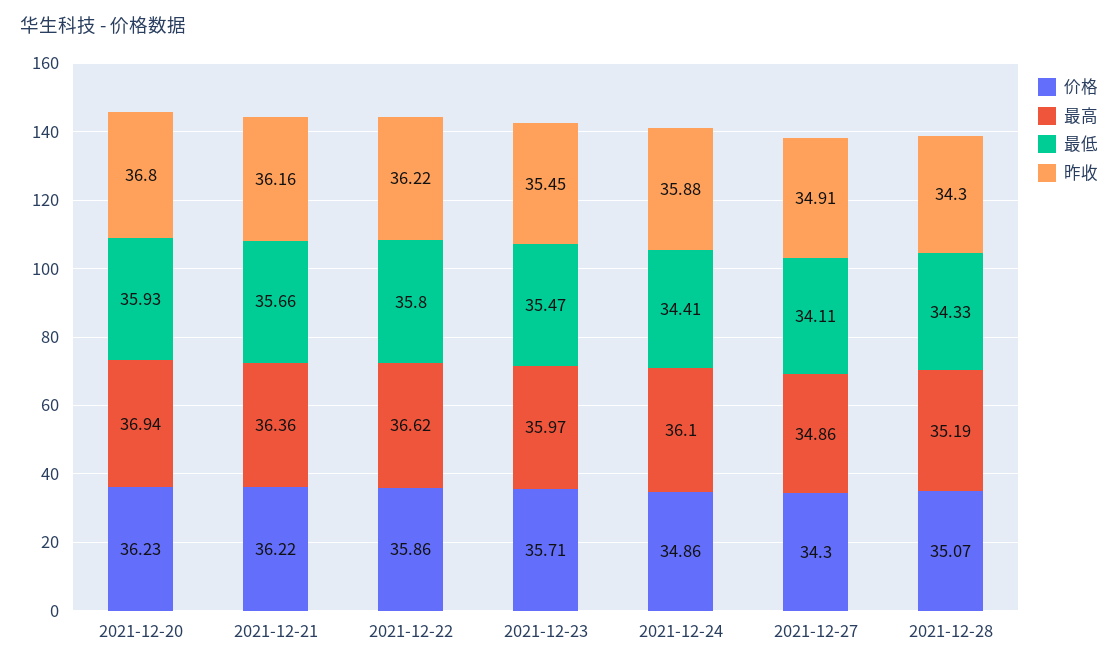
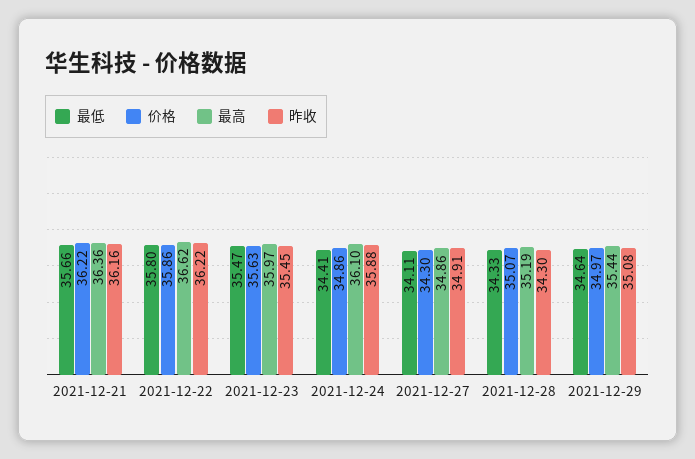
价格, 2021-12-20: 36.23 -> none
最高, 2021-12-20: 36.94 -> none
最低, 2021-12-20: 35.93 -> none
昨收, 2021-12-20: 36.8 -> none
价格, 2021-12-23: 35.71 -> 35.63
最低, 2021-12-29: none -> 34.64
价格, 2021-12-29: none -> 34.97
最高, 2021-12-29: none -> 35.44
昨收, 2021-12-29: none -> 35.08

